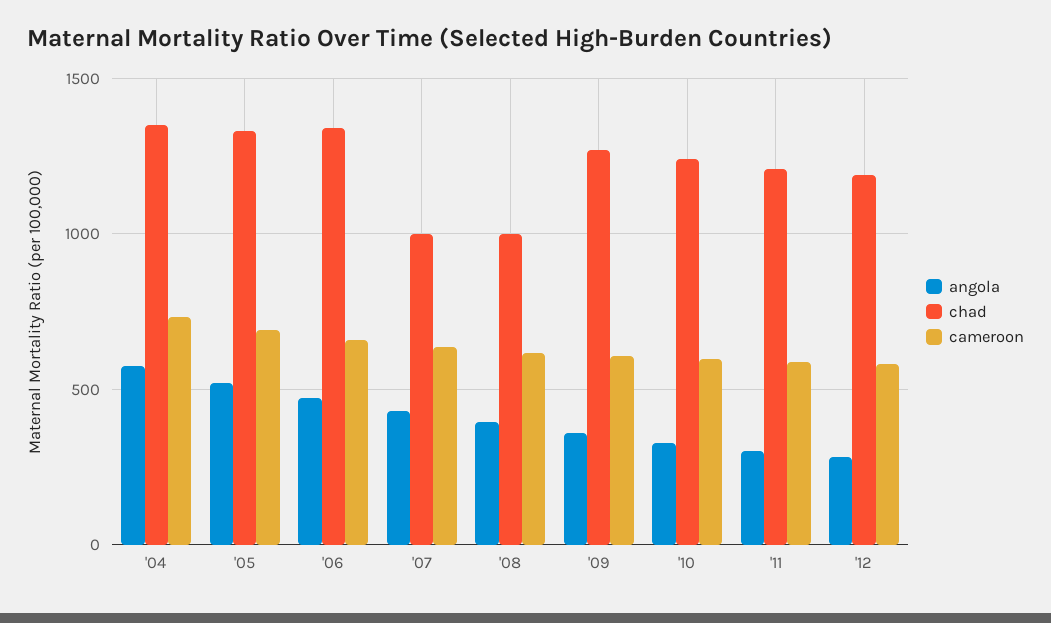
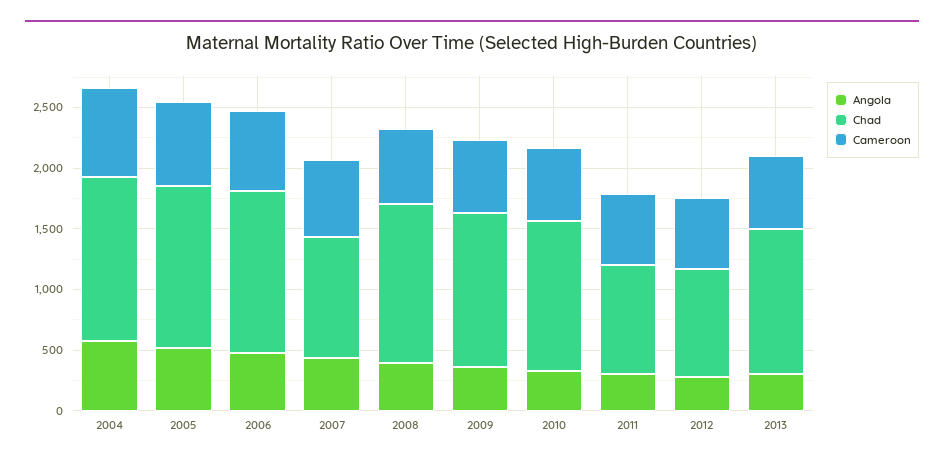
chad, '08: 1000 -> 1300
chad, '11: 1200 -> 900
chad, '12: 1200 -> 900
angola, 2013: none -> 300
chad, 2013: none -> 1200
cameroon, 2013: none -> 600

